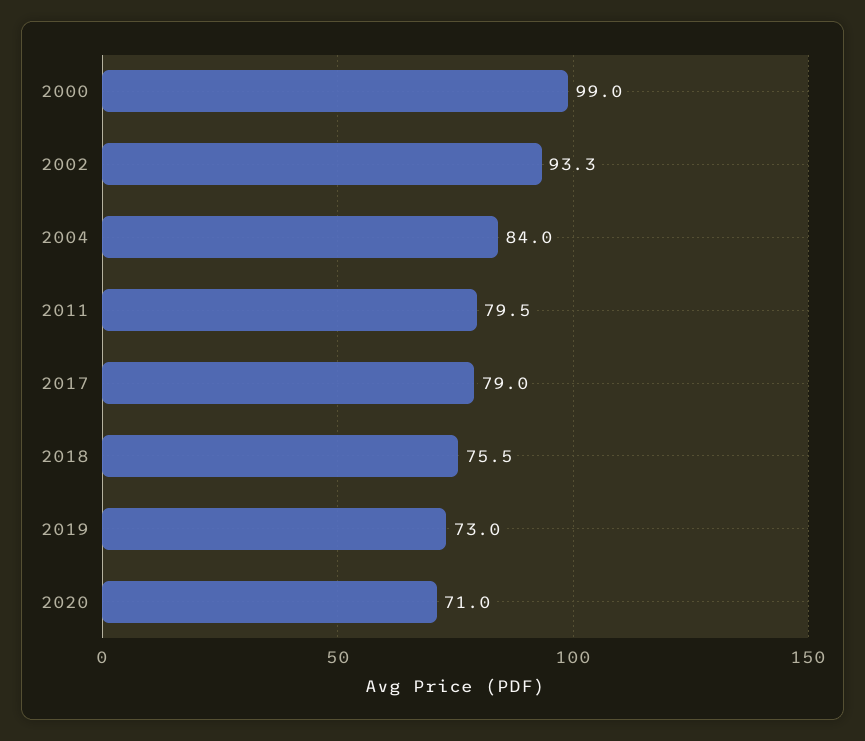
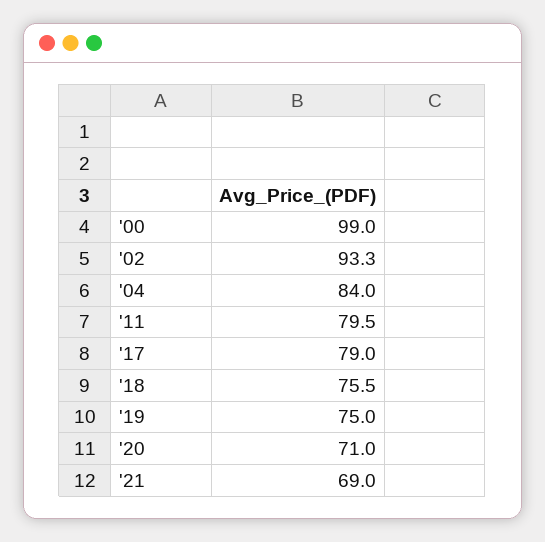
2019: 73 -> 75
'21: none -> 69

